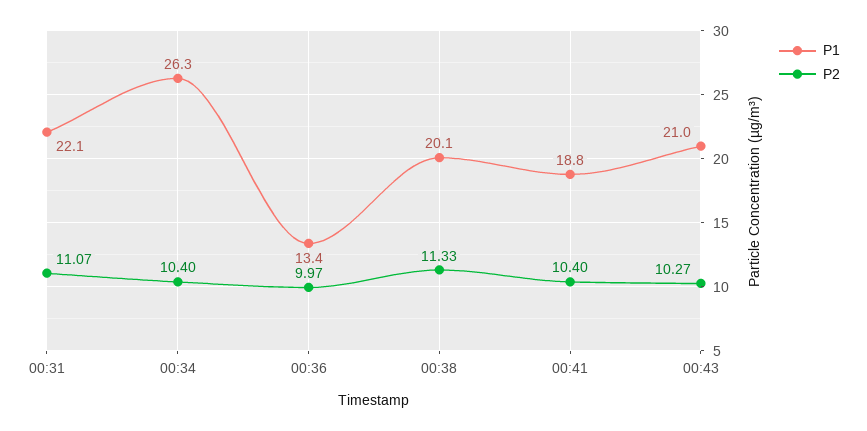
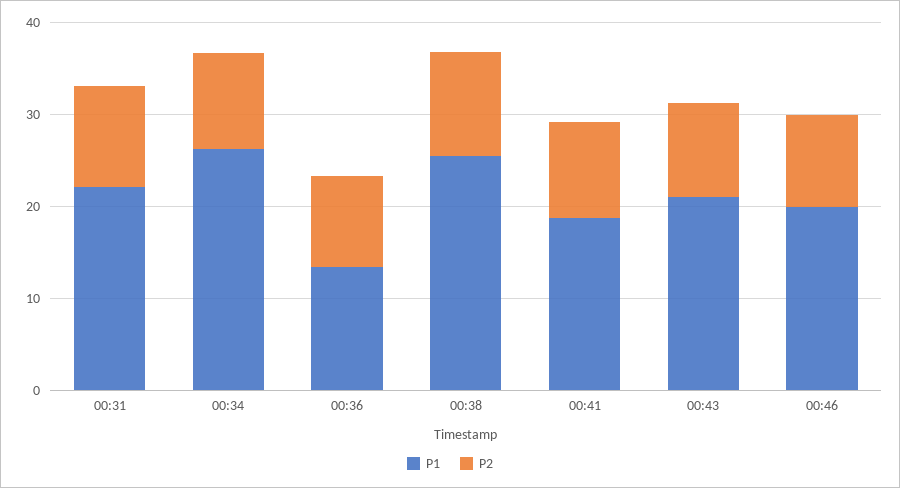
P1, 00:38: 20.1 -> 26
P1, 00:46: none -> 20
P2, 00:46: none -> 10

